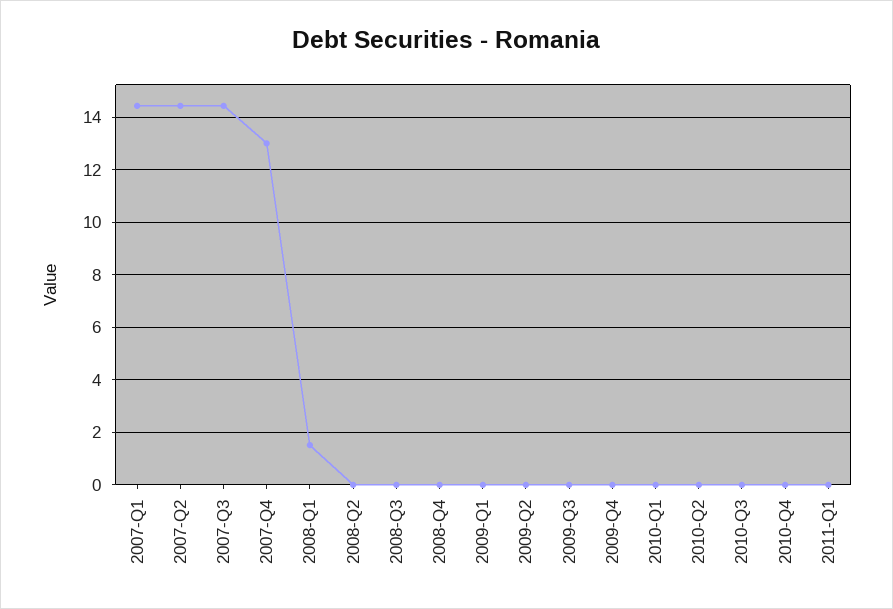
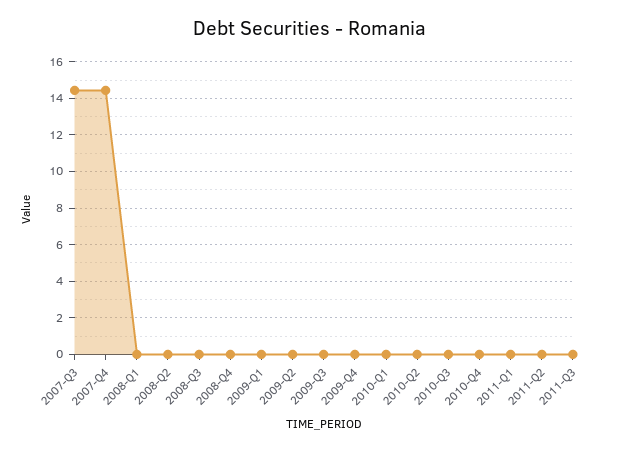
2007-Q1: 14.5 -> none
2007-Q2: 14.5 -> none
2007-Q4: 13 -> 14.5
2008-Q1: 1.5 -> 0
2011-Q2: none -> 0
2011-Q3: none -> 0

